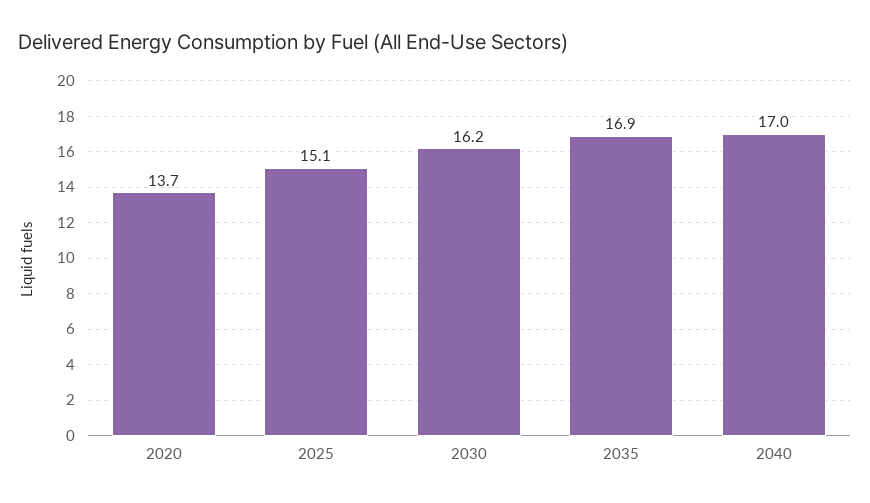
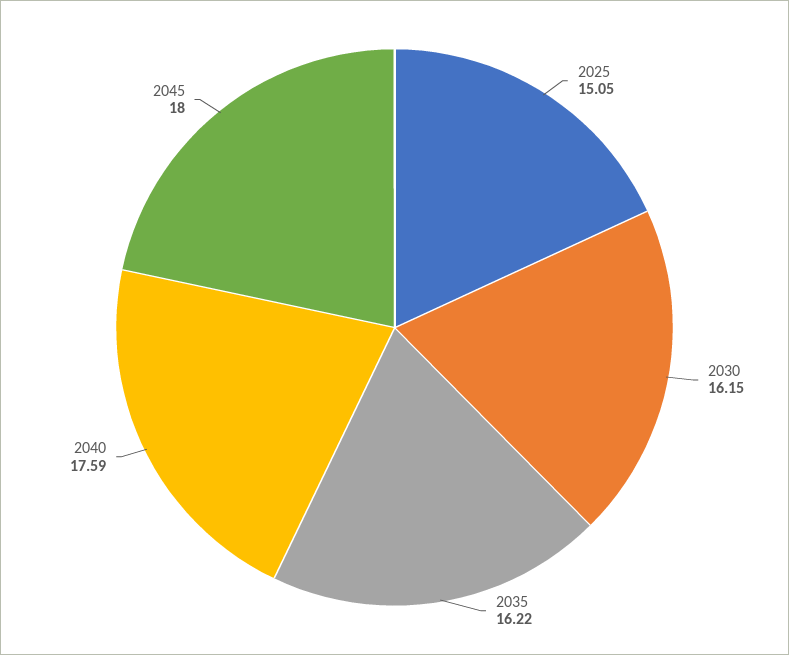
2020: 13.7 -> none
2035: 16.9 -> 16.22
2040: 17 -> 17.59
2045: none -> 18

